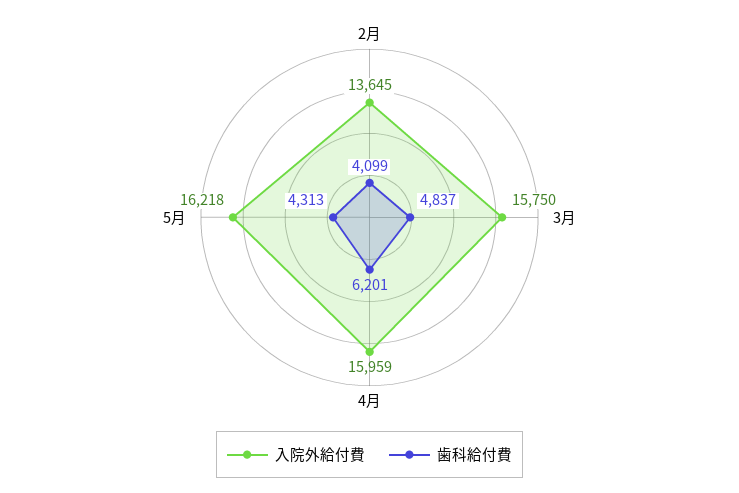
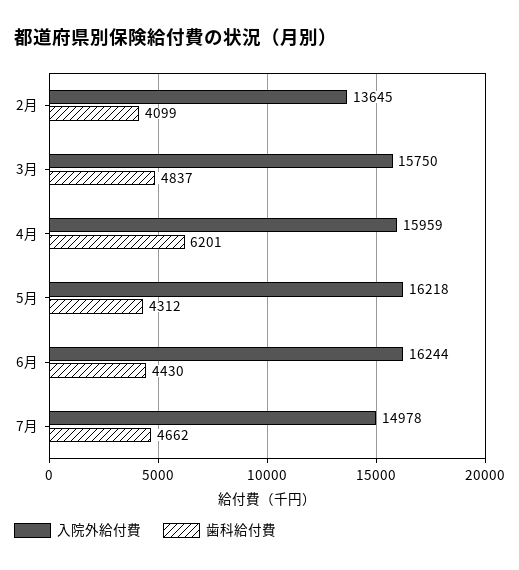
歯科給付費, 5月: 4313 -> 4312
入院外給付費, 6月: none -> 16244
歯科給付費, 6月: none -> 4430
入院外給付費, 7月: none -> 14978
歯科給付費, 7月: none -> 4662

